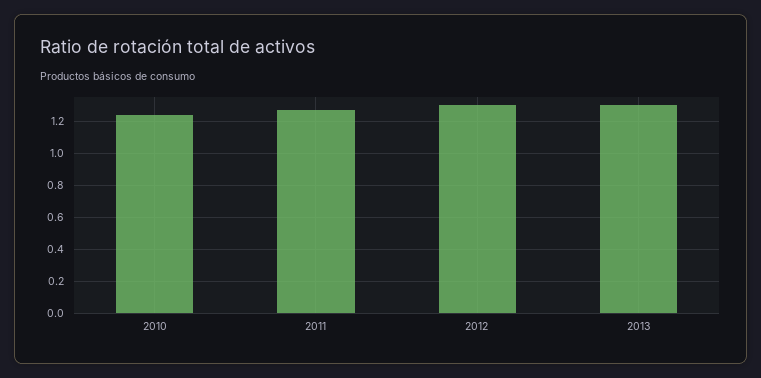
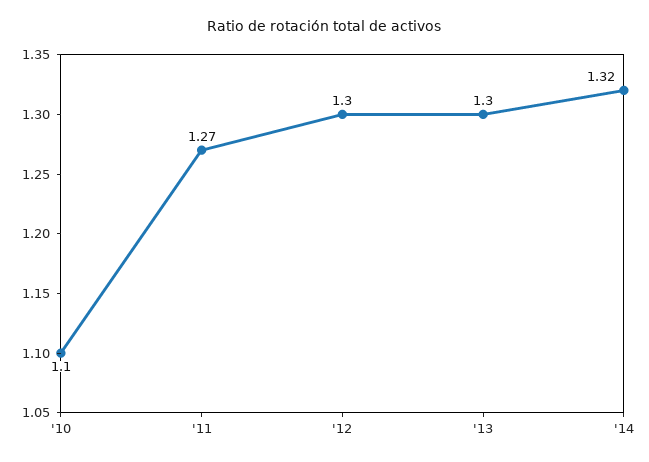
2010: 1.25 -> 1.1
'14: none -> 1.32

